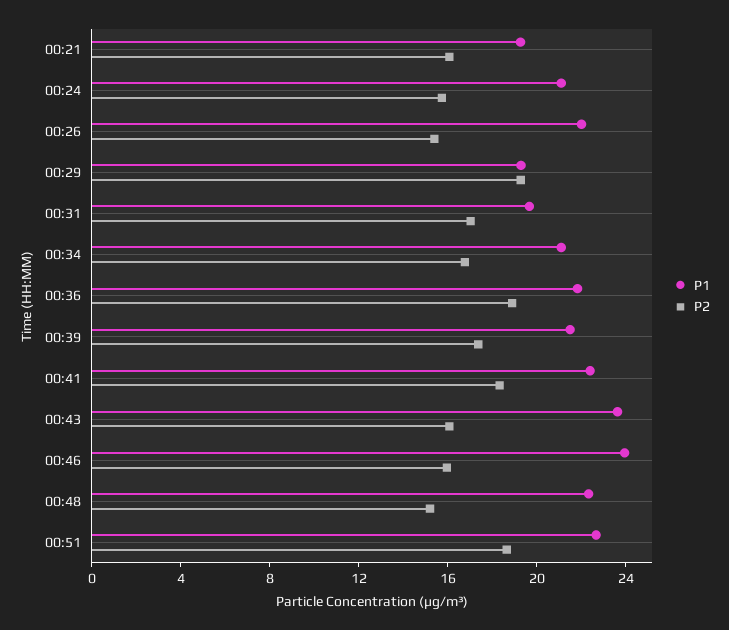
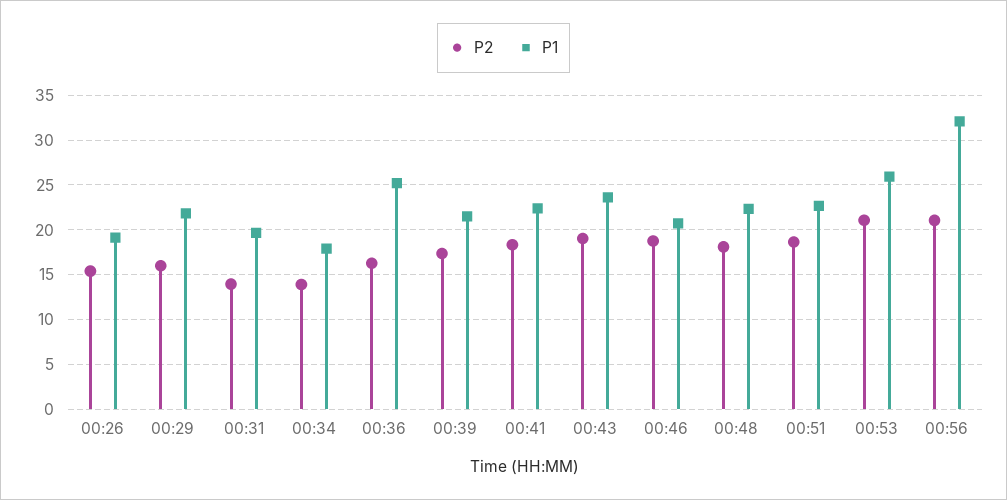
P1, 00:21: 19 -> none
P2, 00:21: 16 -> none
P1, 00:24: 21 -> none
P2, 00:24: 16 -> none
P1, 00:26: 22 -> 19
P1, 00:29: 19 -> 22
P2, 00:29: 19 -> 16
P2, 00:31: 17 -> 14
P1, 00:34: 21 -> 18
P2, 00:34: 17 -> 14
P1, 00:36: 22 -> 25
P2, 00:36: 19 -> 16
P2, 00:43: 16 -> 19
P1, 00:46: 24 -> 21
P2, 00:46: 16 -> 19
P2, 00:48: 15 -> 18
P2, 00:53: none -> 21
P1, 00:53: none -> 26
P2, 00:56: none -> 21
P1, 00:56: none -> 32

